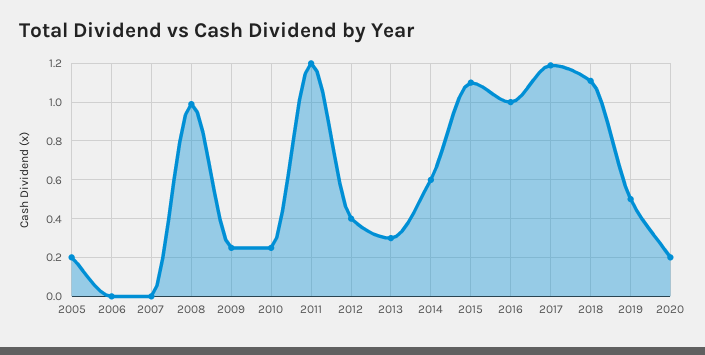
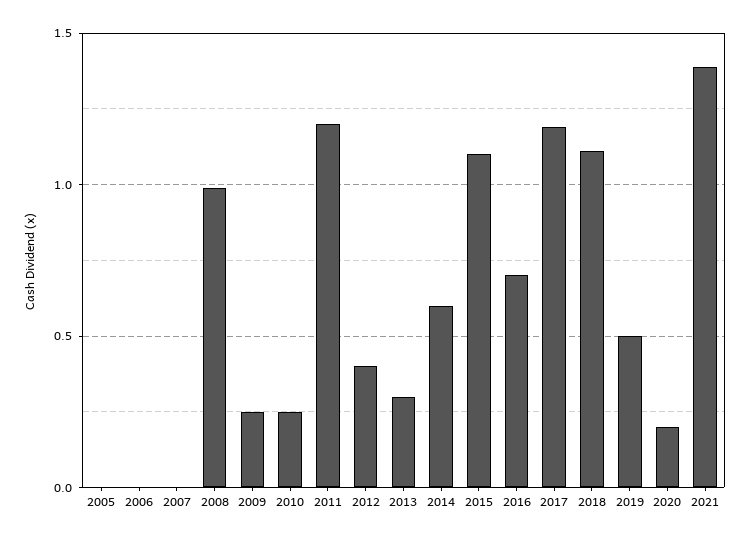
2005: 0.2 -> 0
2016: 1 -> 0.7
2021: none -> 1.4

